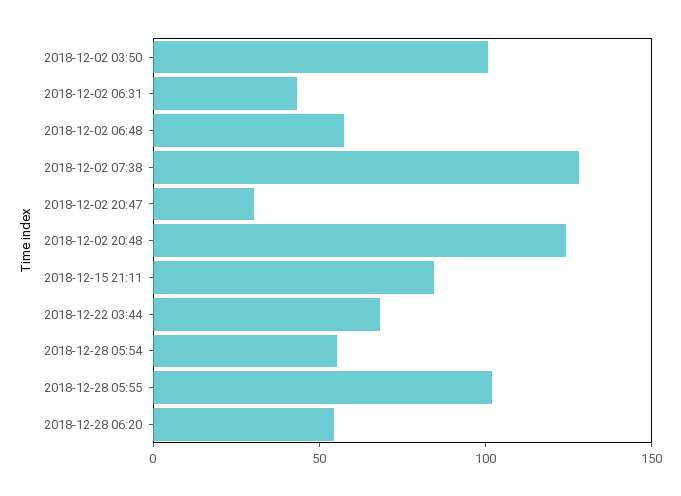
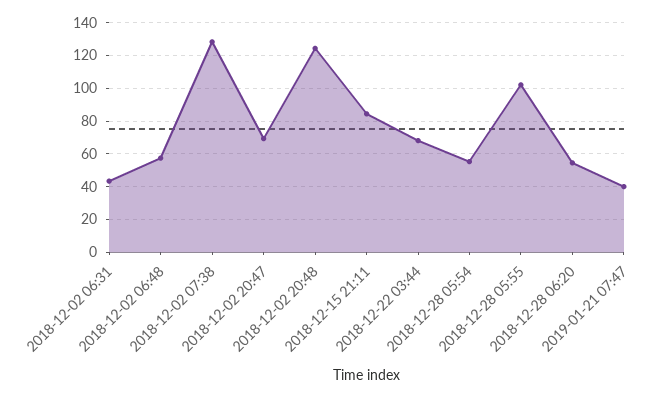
2018-12-02 03:50: 100 -> none
2018-12-02 20:47: 30 -> 70
2019-01-21 07:47: none -> 40

